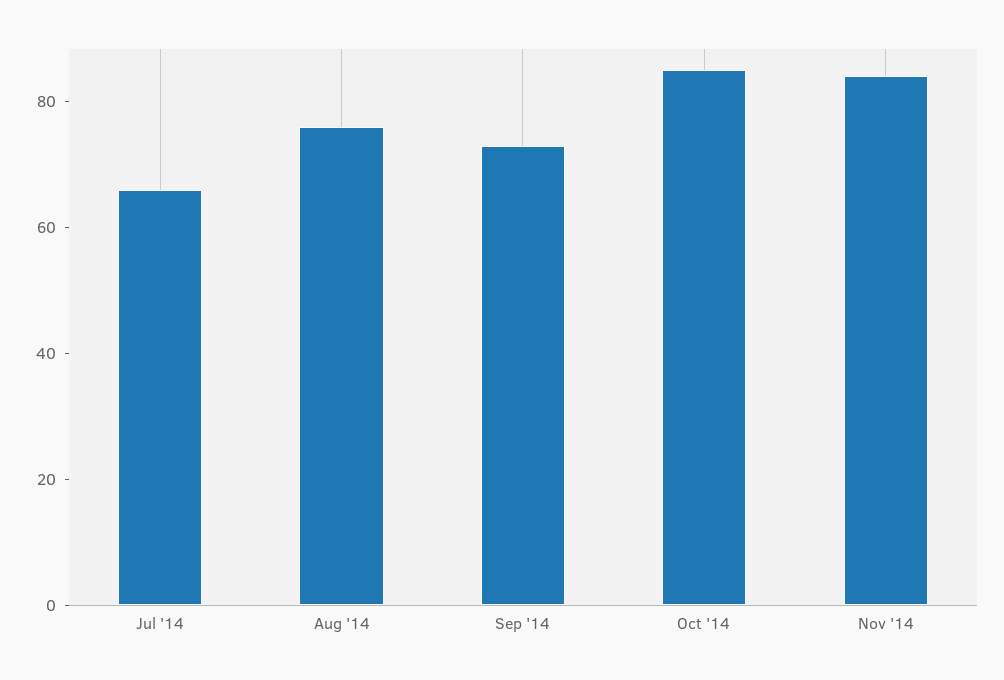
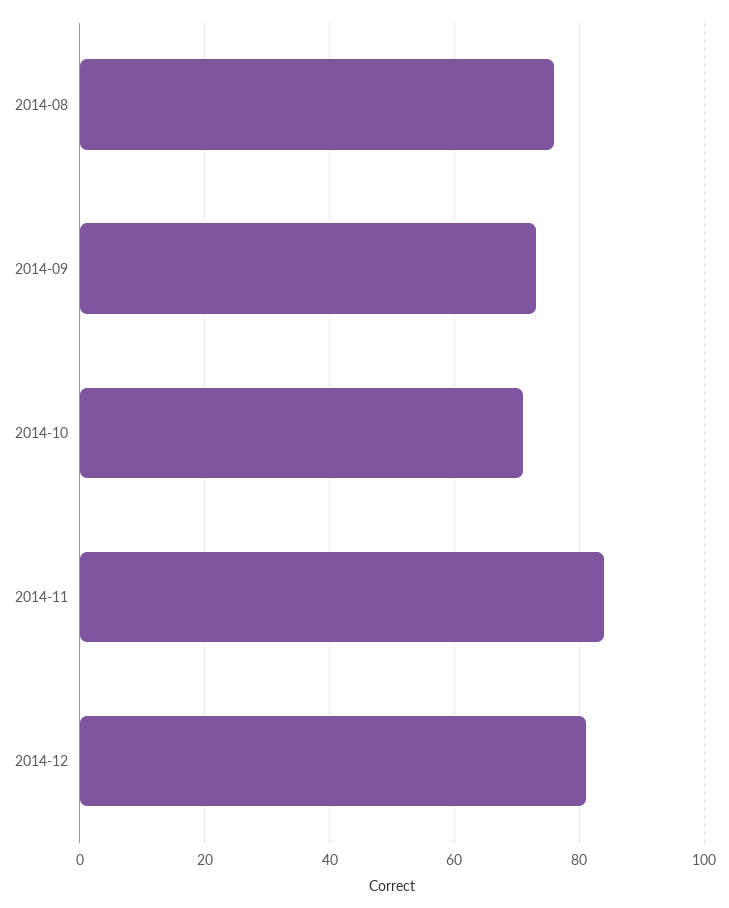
Jul '14: 65 -> none
Oct '14: 85 -> 70
2014-12: none -> 80

